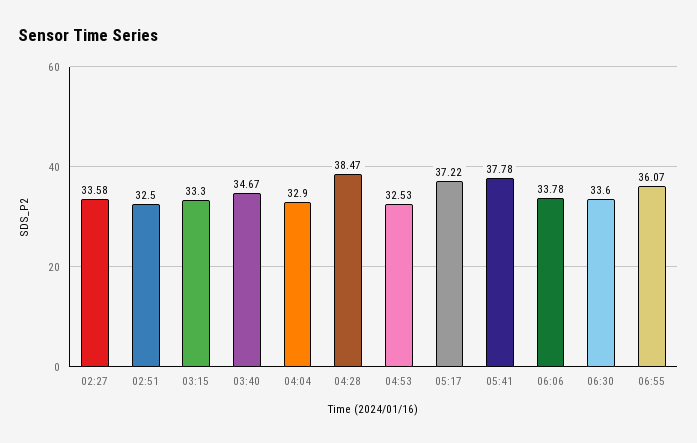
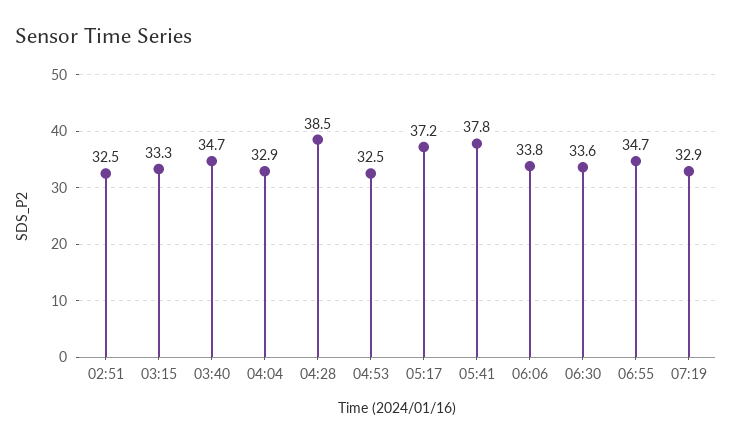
02:27: 33.58 -> none
06:55: 36.07 -> 34.7
07:19: none -> 32.9

